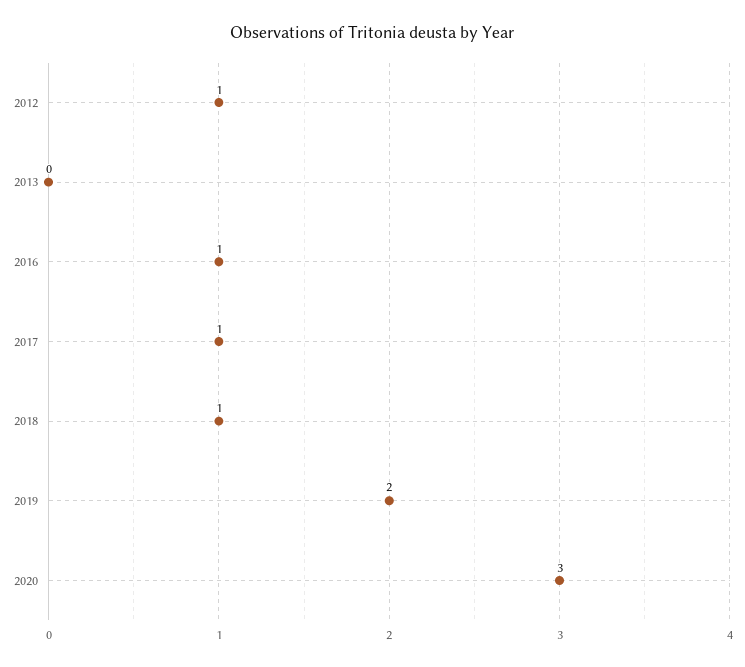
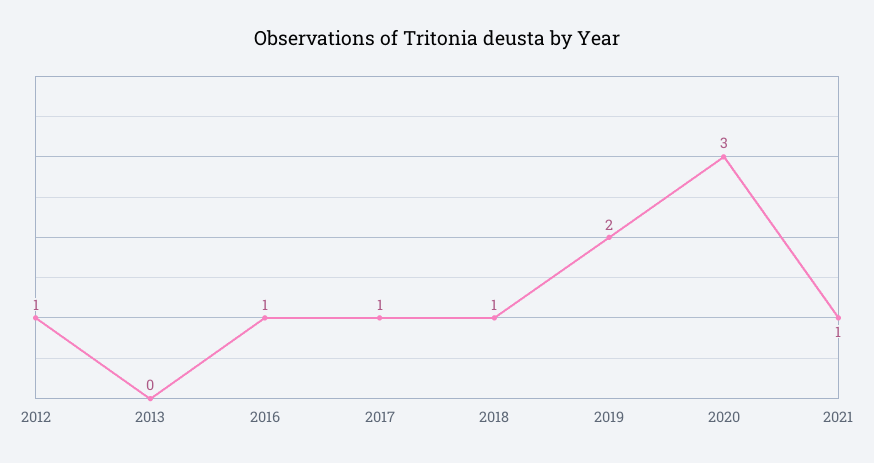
2021: none -> 1

